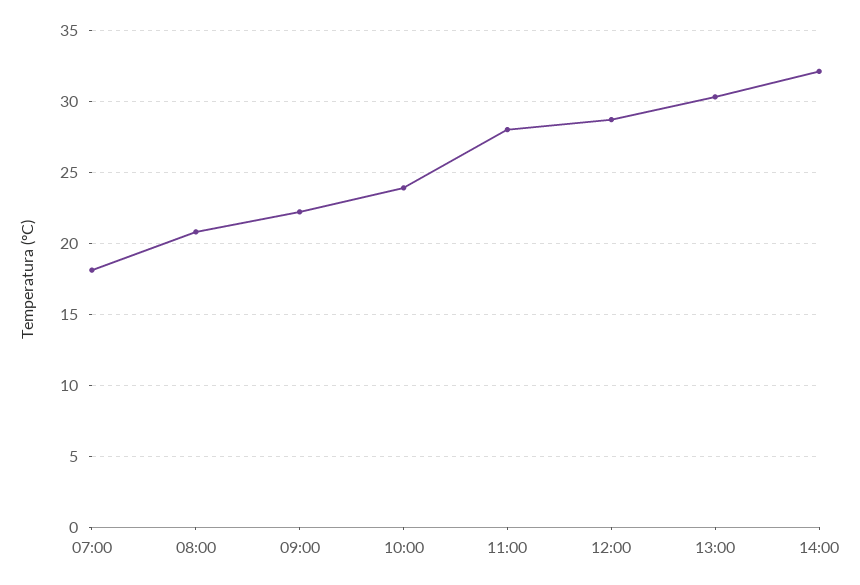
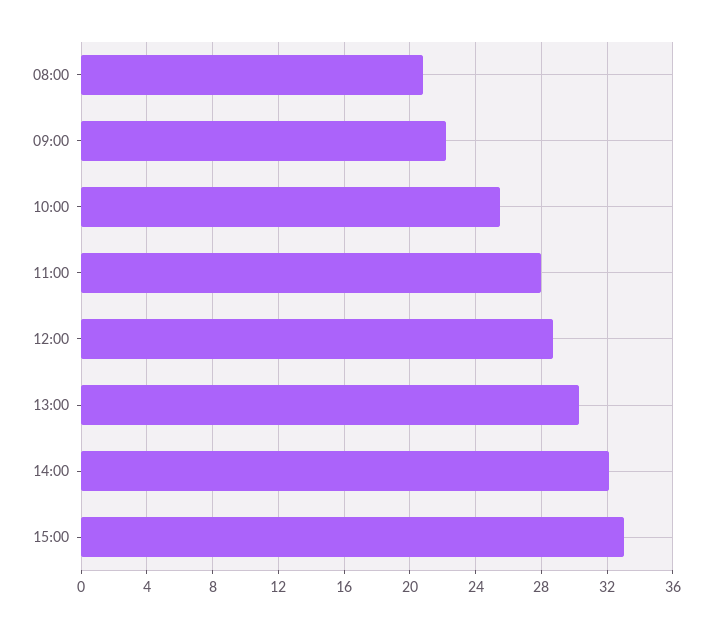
07:00: 18 -> none
10:00: 24 -> 25.5
15:00: none -> 33

